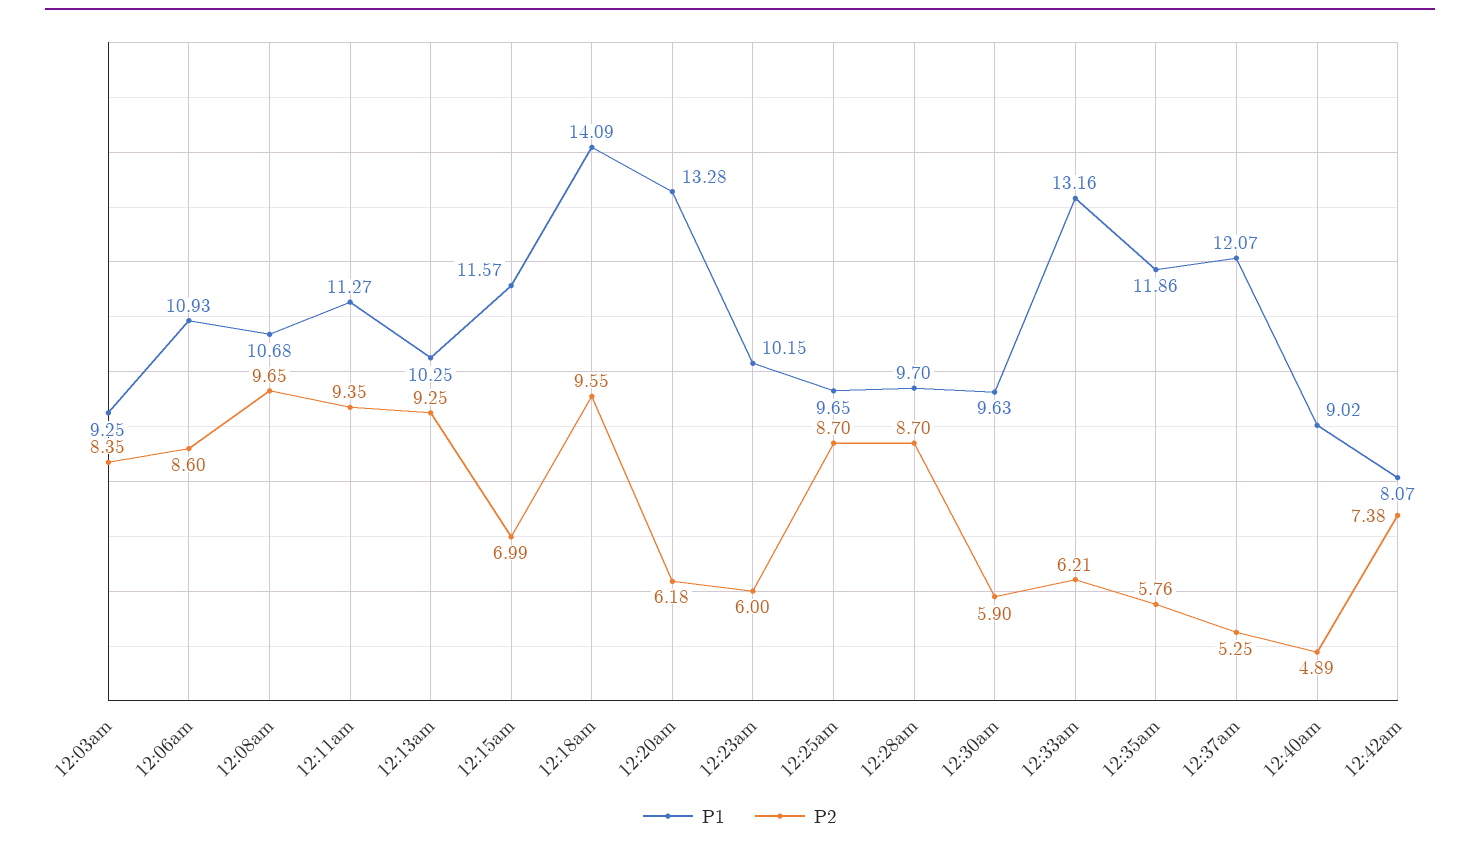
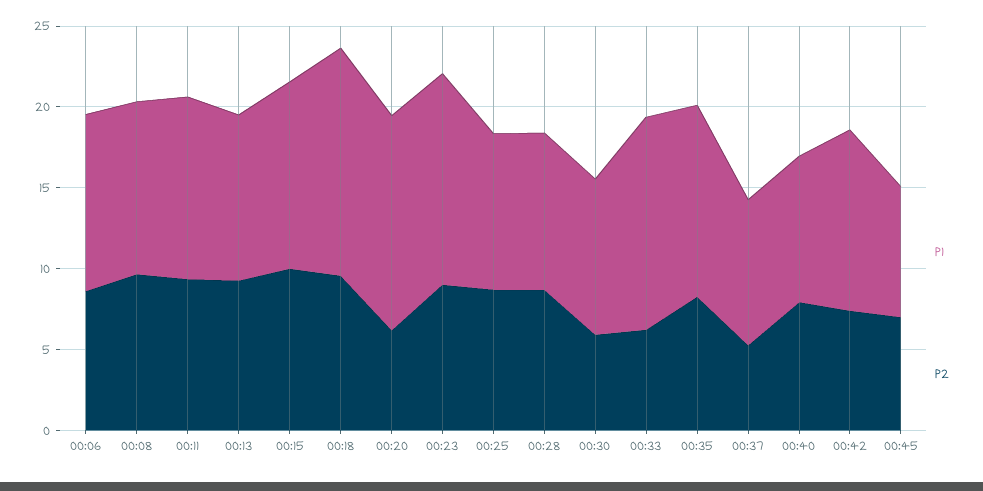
P1, 12:03am: 9.25 -> none
P2, 12:03am: 8.35 -> none
P2, 12:15am: 6.99 -> 10
P1, 12:23am: 10.15 -> 13
P2, 12:23am: 6 -> 9
P2, 12:35am: 5.76 -> 8
P1, 12:37am: 12.07 -> 9
P2, 12:40am: 4.89 -> 8
P1, 12:42am: 8.07 -> 11
P1, 00:45: none -> 8
P2, 00:45: none -> 7

